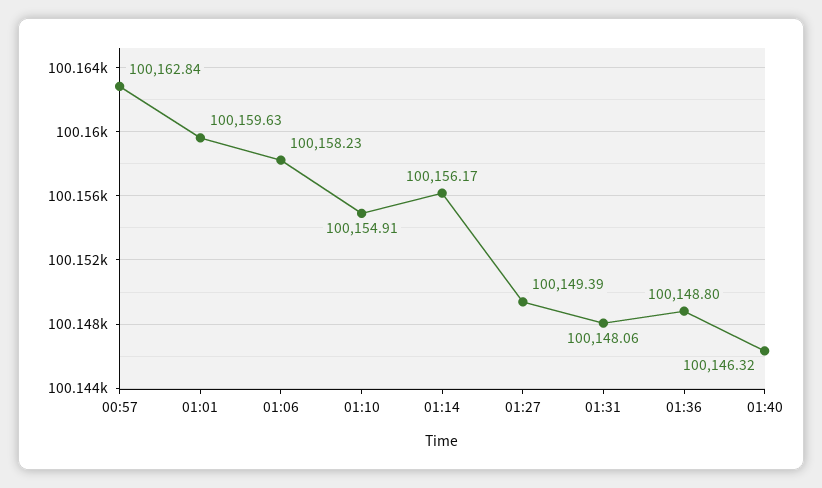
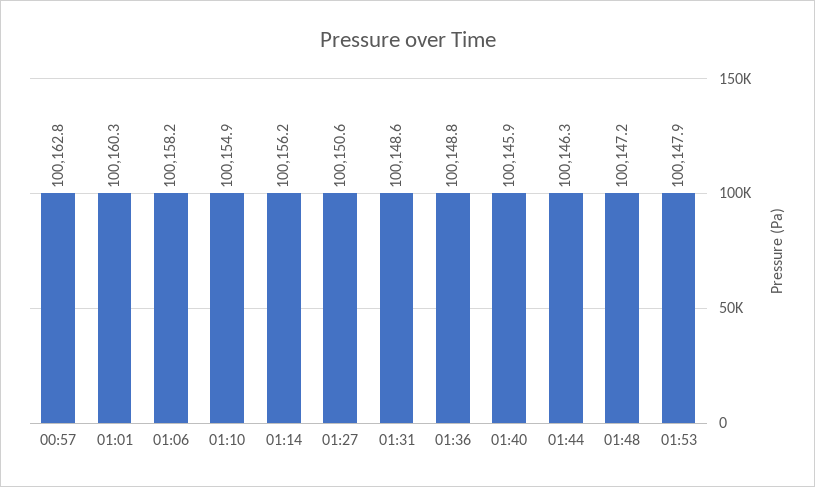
01:01: 100159.63 -> 100160.3
01:27: 100149.39 -> 100150.6
01:31: 100148.06 -> 100148.6
01:40: 100146.32 -> 100145.9
01:44: none -> 100146.3
01:48: none -> 100147.2
01:53: none -> 100147.9

